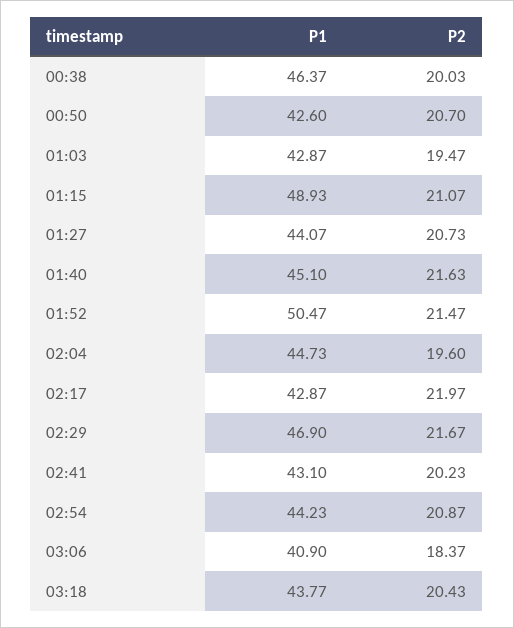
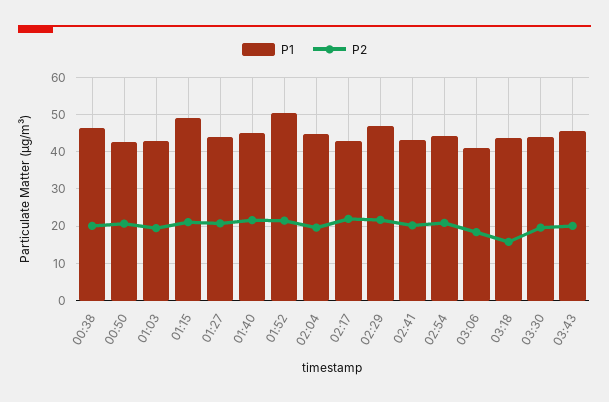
P2, 03:18: 20.43 -> 16
P1, 03:30: none -> 44
P2, 03:30: none -> 20
P1, 03:43: none -> 46
P2, 03:43: none -> 20

